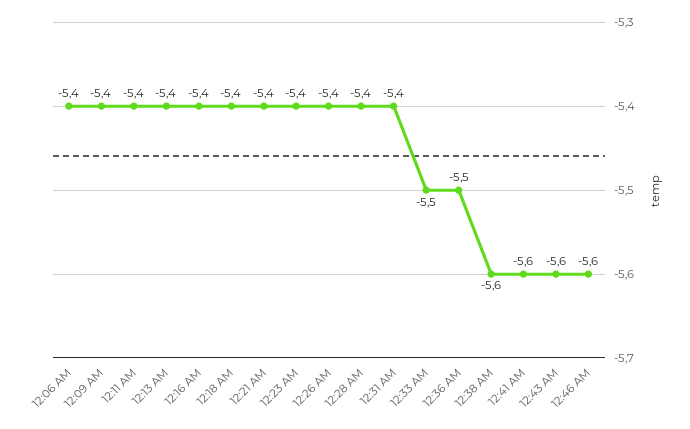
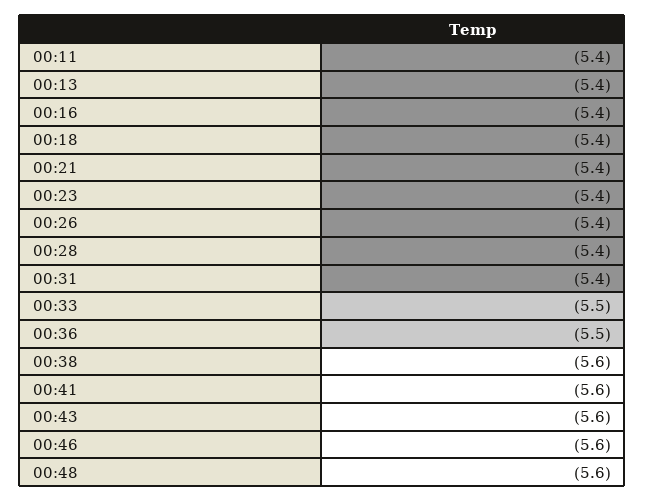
12:06 AM: -5.4 -> none
12:09 AM: -5.4 -> none
00:48: none -> -5.6

